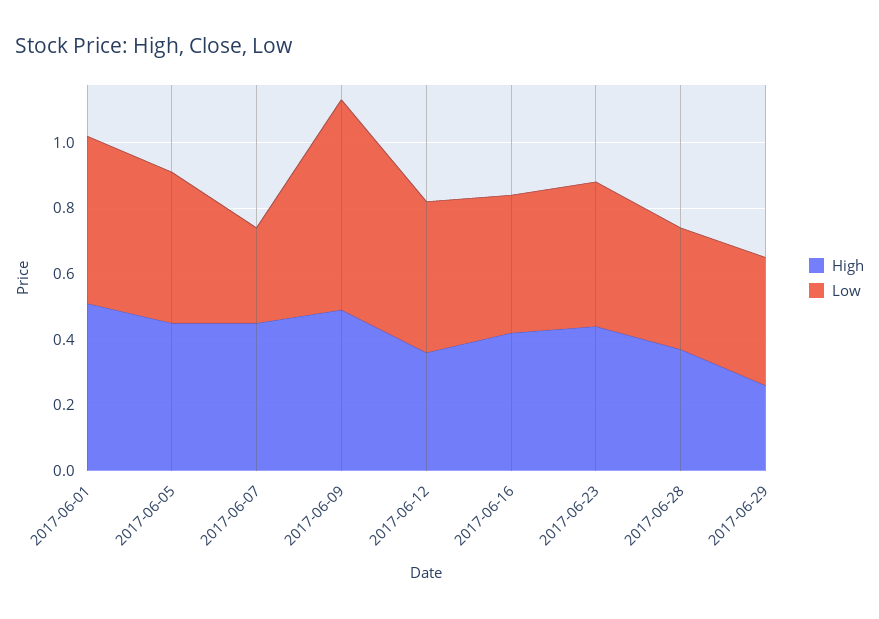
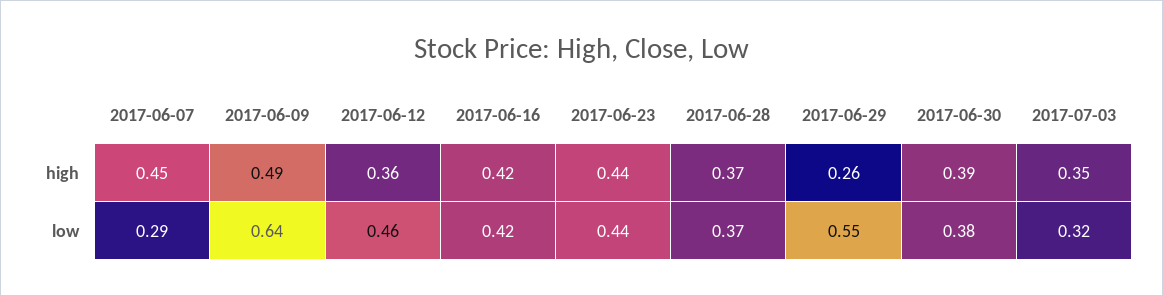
High, 2017-06-01: 0.5 -> none
Low, 2017-06-01: 0.5 -> none
High, 2017-06-05: 0.45 -> none
Low, 2017-06-05: 0.45 -> none
Low, 2017-06-29: 0.4 -> 0.55
High, 2017-06-30: none -> 0.39
High, 2017-07-03: none -> 0.35
Low, 2017-06-30: none -> 0.38
Low, 2017-07-03: none -> 0.32

